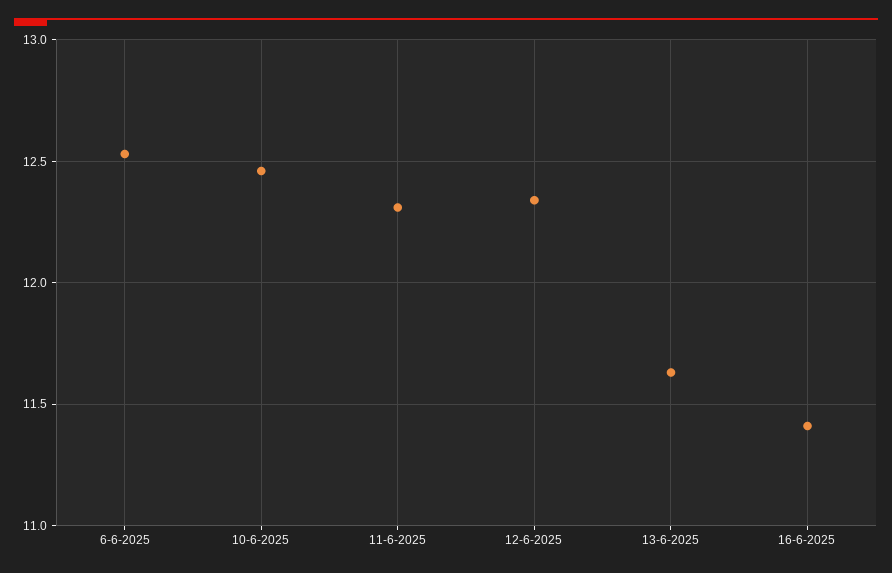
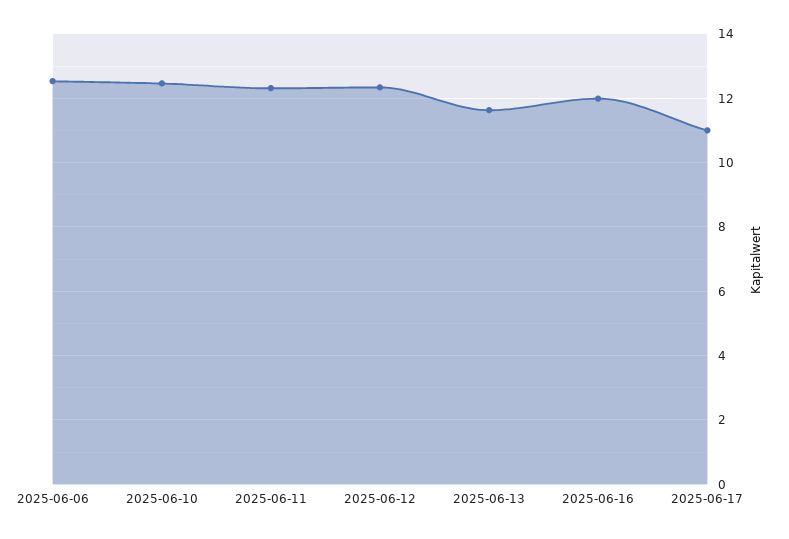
16-6-2025: 11.4 -> 12
2025-06-17: none -> 11

